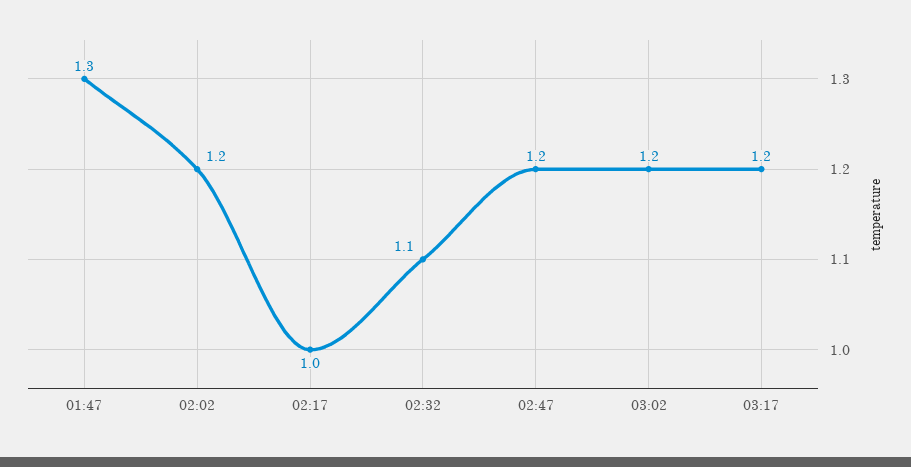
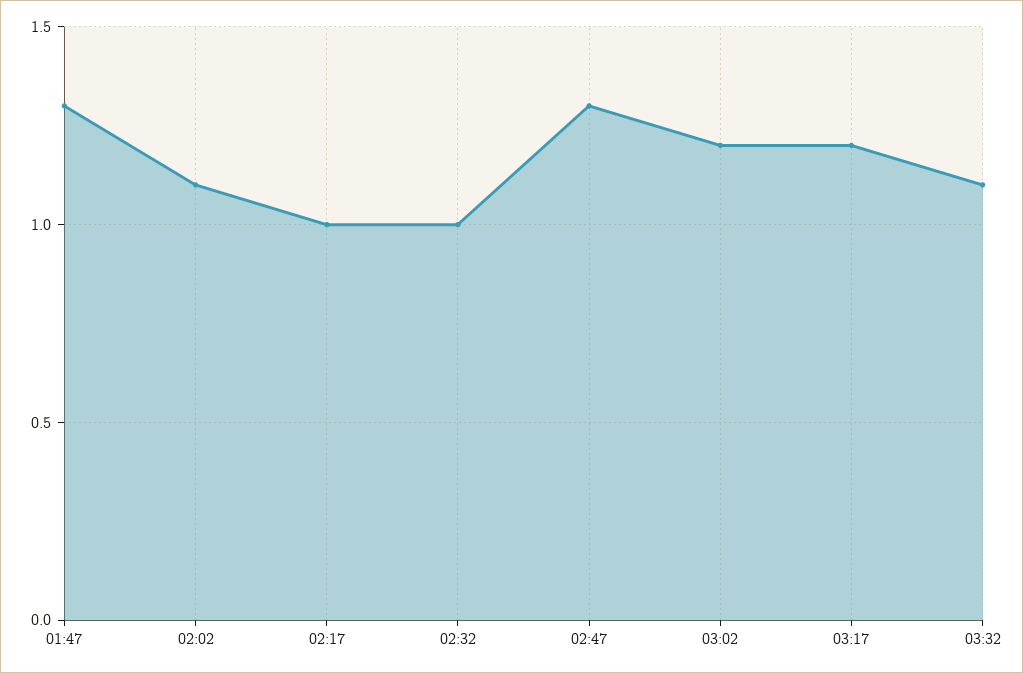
02:02: 1.2 -> 1.1
02:32: 1.1 -> 1
02:47: 1.2 -> 1.3
03:32: none -> 1.1

